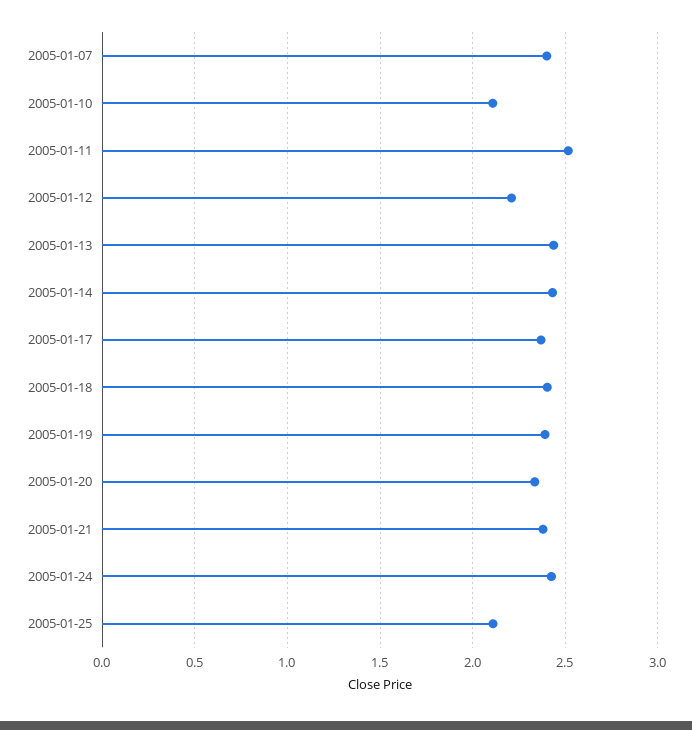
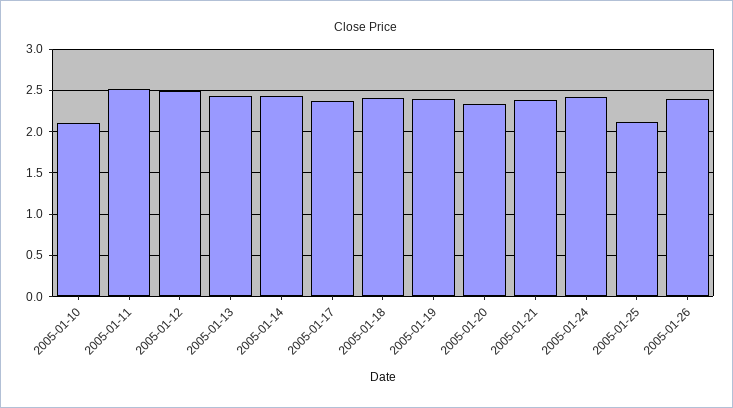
2005-01-07: 2.4 -> none
2005-01-12: 2.2 -> 2.5
2005-01-26: none -> 2.4

